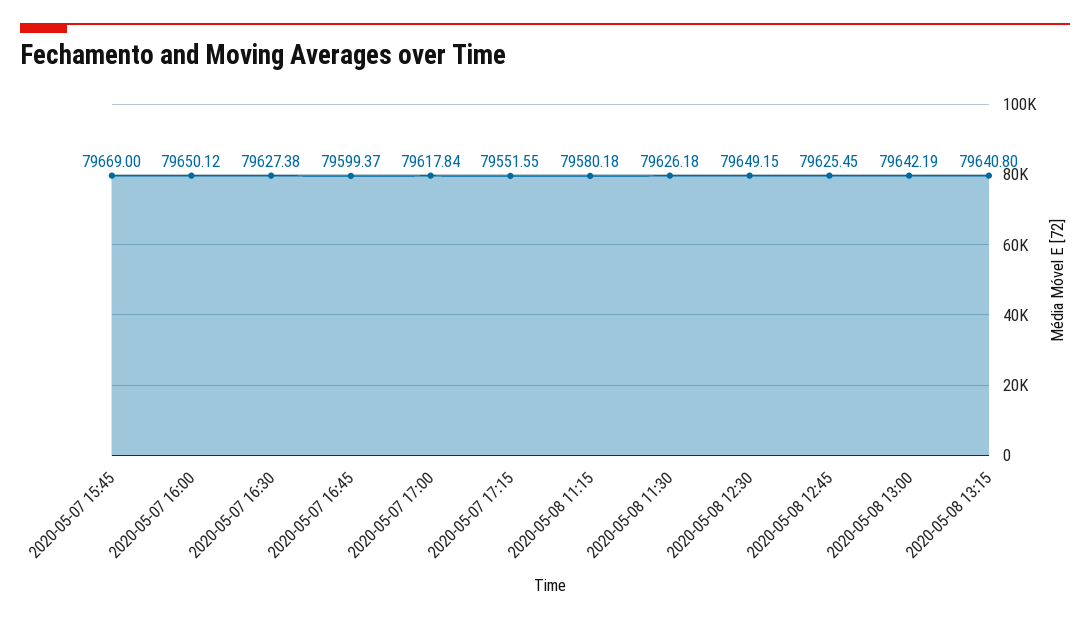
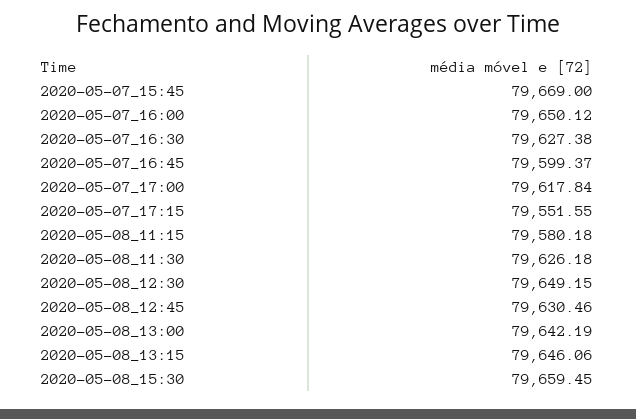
2020-05-08 12:45: 79625.45 -> 79630.46
2020-05-08 13:15: 79640.8 -> 79646.06
2020-05-08_15:30: none -> 79659.45

